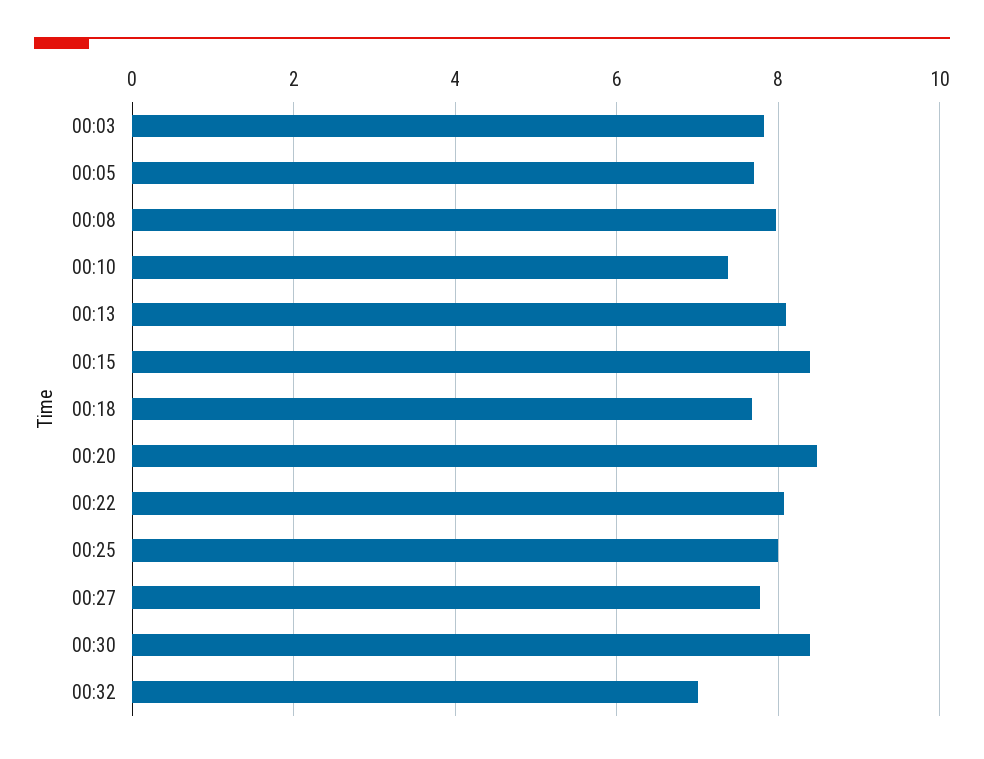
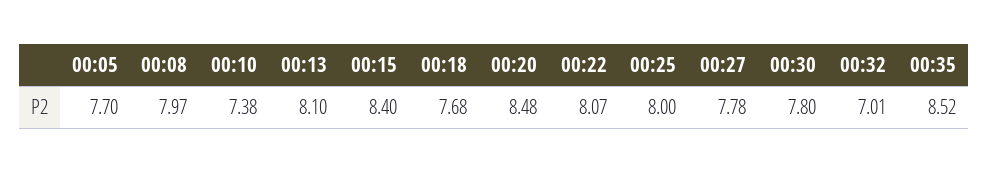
00:03: 7.8 -> none
00:30: 8.4 -> 7.8
00:35: none -> 8.52

